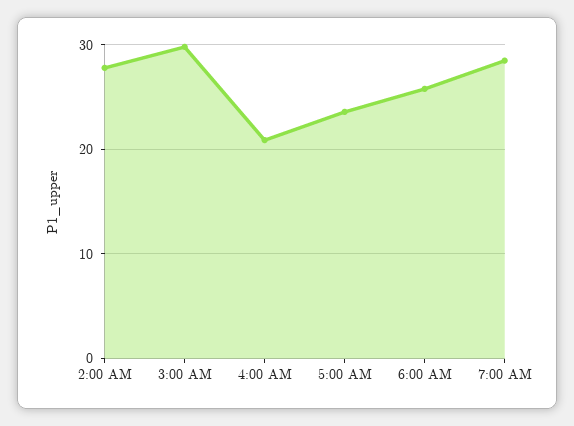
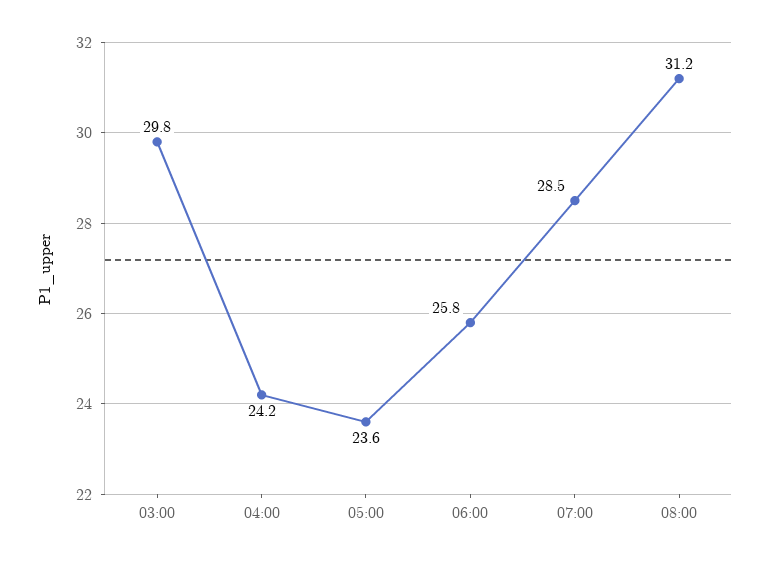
2:00 AM: 28 -> none
4:00 AM: 21 -> 24.2
08:00: none -> 31.2

